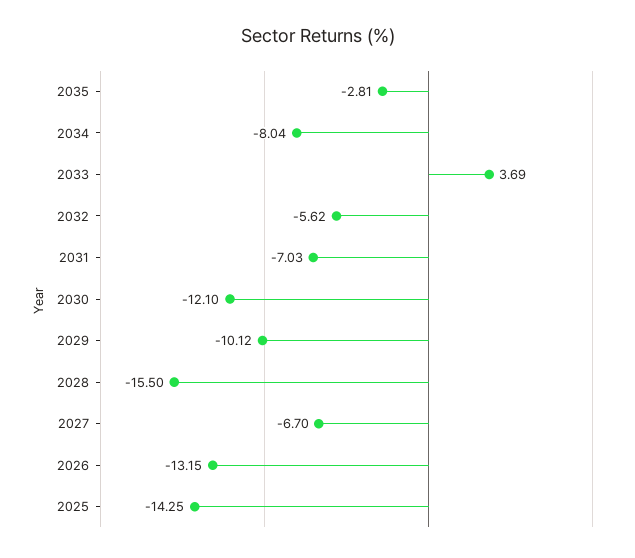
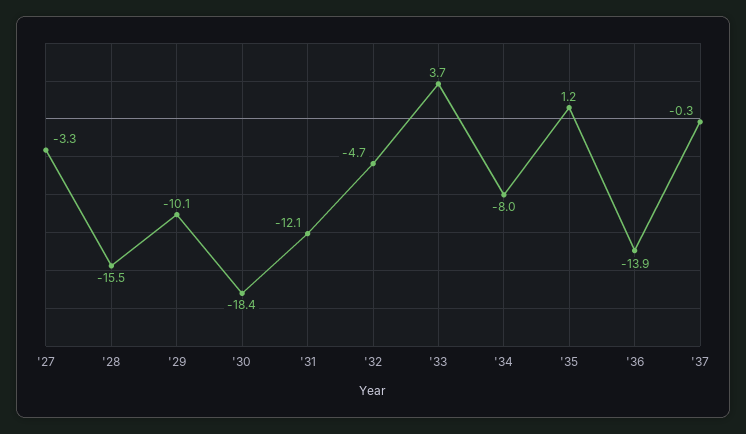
2035: -2.81 -> 1.2
2032: -5.62 -> -4.7
2031: -7.03 -> -12.1
2030: -12.1 -> -18.4
2027: -6.7 -> -3.3
2026: -13.15 -> none
2025: -14.25 -> none
'36: none -> -13.9
'37: none -> -0.3

